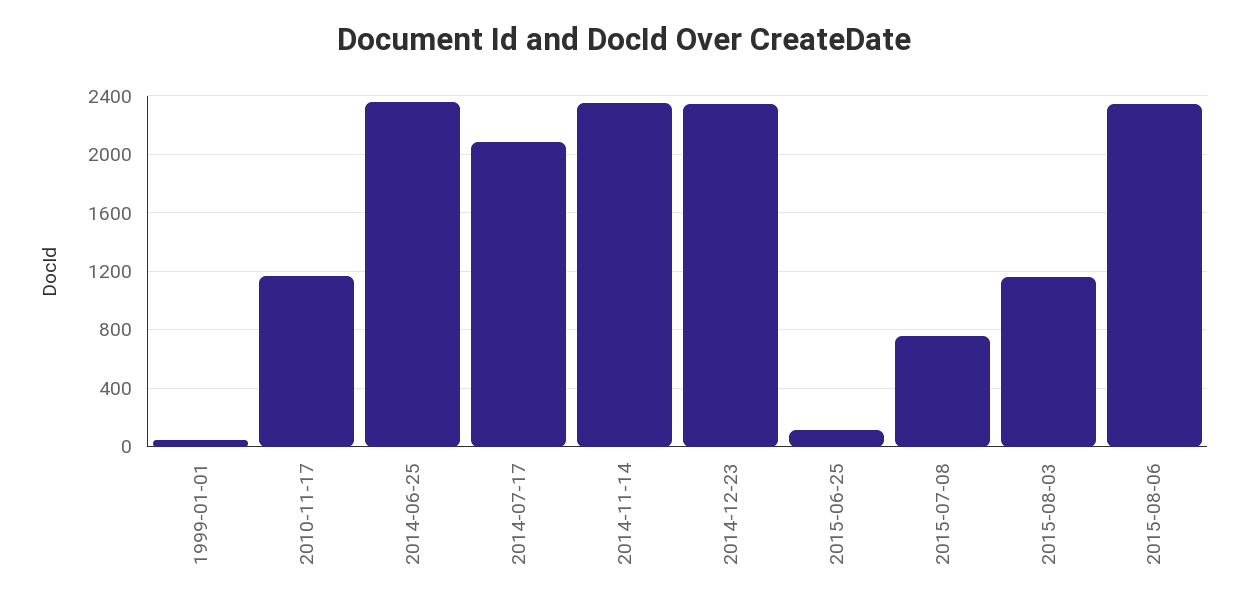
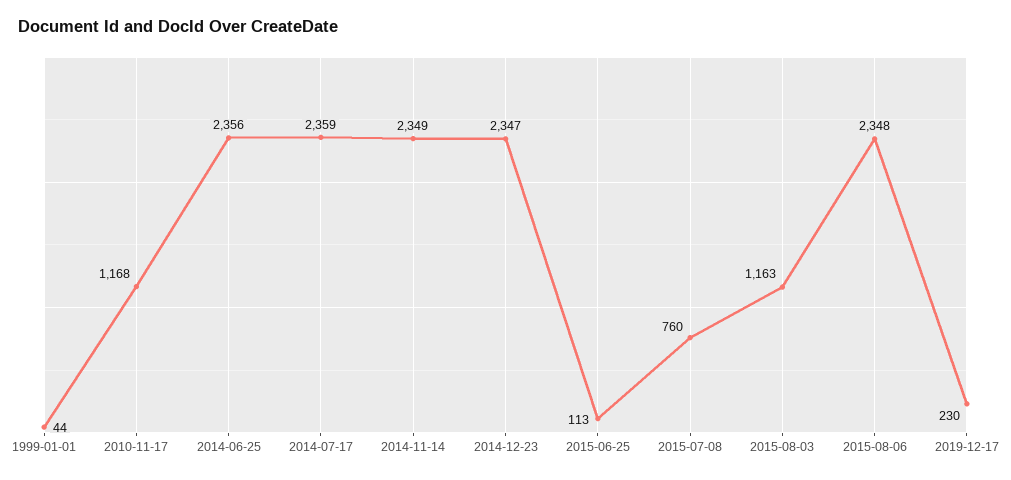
2014-07-17: 2100 -> 2359
2019-12-17: none -> 230

